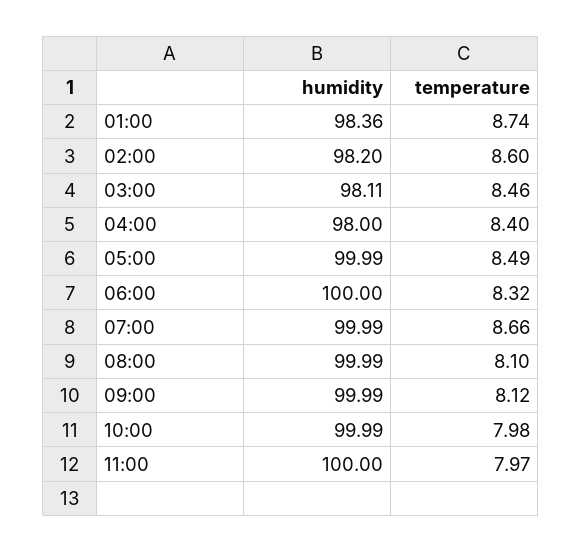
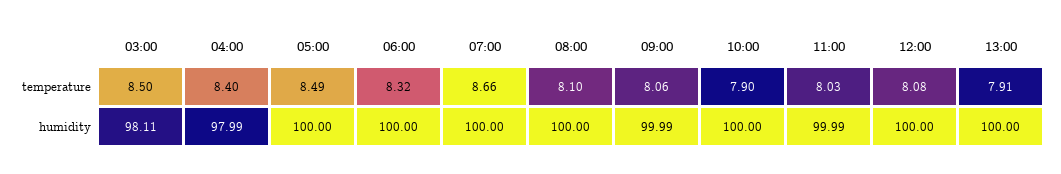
humidity, 01:00: 98.36 -> none
temperature, 01:00: 8.74 -> none
humidity, 02:00: 98.2 -> none
temperature, 02:00: 8.6 -> none
temperature, 03:00: 8.46 -> 8.5
humidity, 04:00: 98 -> 97.99
humidity, 05:00: 99.99 -> 100
humidity, 07:00: 99.99 -> 100
humidity, 08:00: 99.99 -> 100
temperature, 09:00: 8.12 -> 8.06
humidity, 10:00: 99.99 -> 100
temperature, 10:00: 7.98 -> 7.9
humidity, 11:00: 100 -> 99.99
temperature, 11:00: 7.97 -> 8.03
temperature, 12:00: none -> 8.08
temperature, 13:00: none -> 7.91
humidity, 12:00: none -> 100
humidity, 13:00: none -> 100

